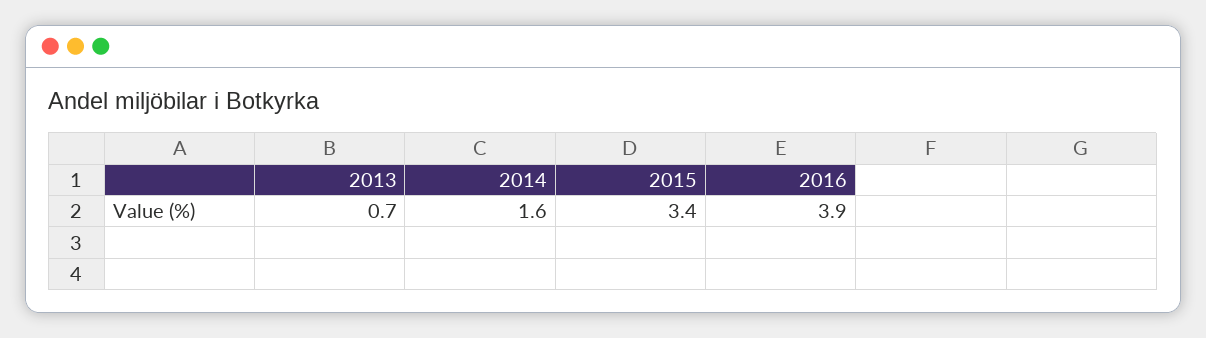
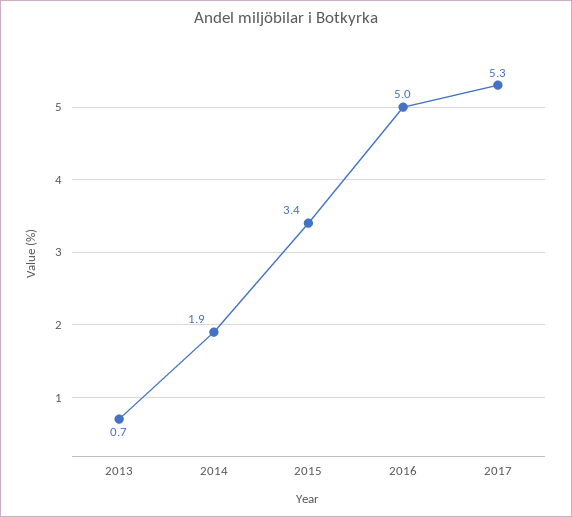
2014: 1.6 -> 1.9
2016: 3.9 -> 5
2017: none -> 5.3

